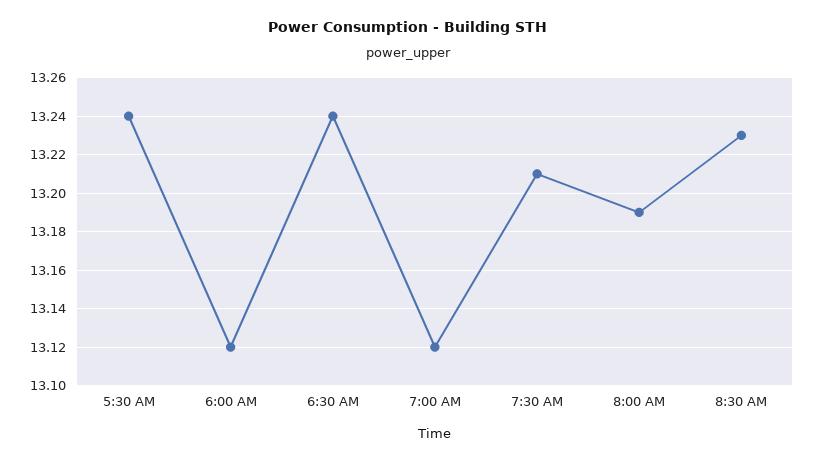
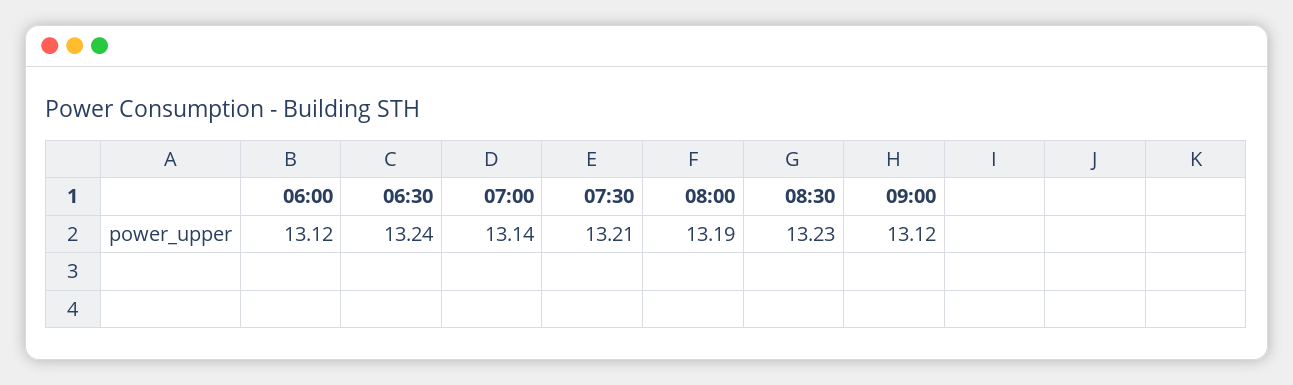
5:30 AM: 13.24 -> none
7:00 AM: 13.12 -> 13.14
09:00: none -> 13.12

